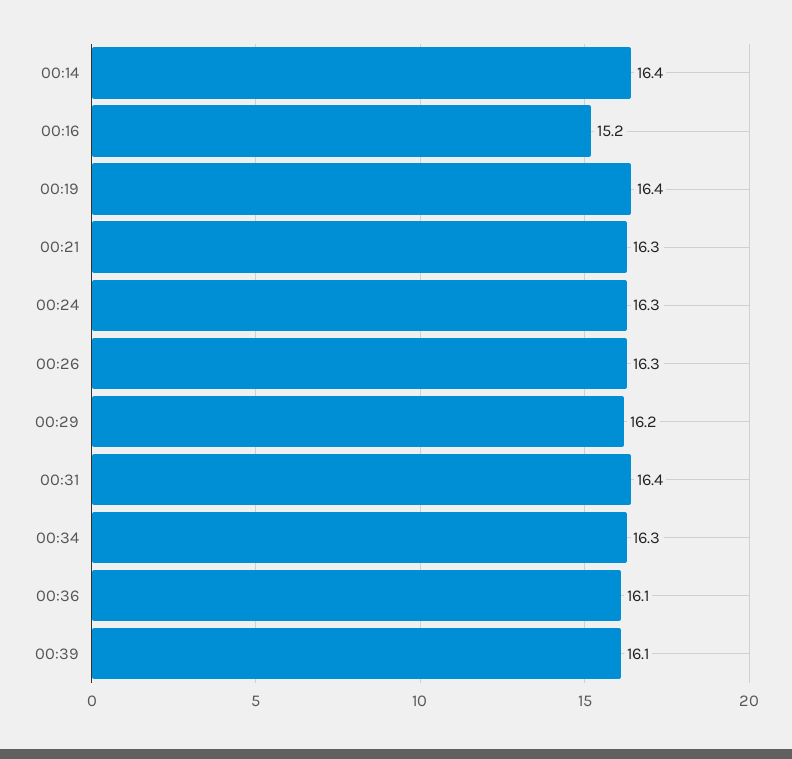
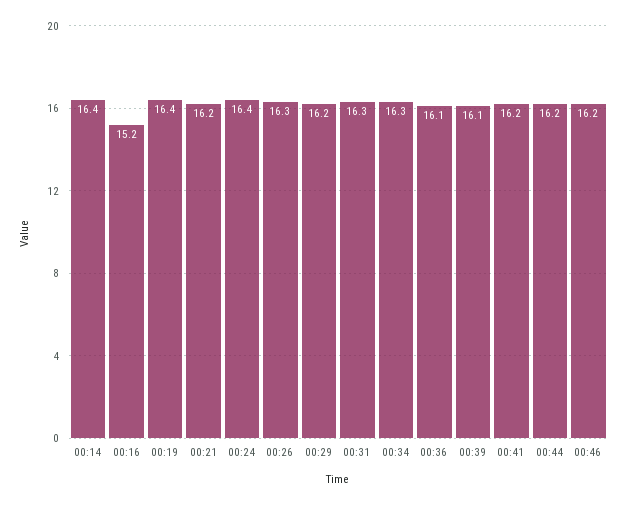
00:21: 16.3 -> 16.2
00:24: 16.3 -> 16.4
00:31: 16.4 -> 16.3
00:41: none -> 16.2
00:44: none -> 16.2
00:46: none -> 16.2

